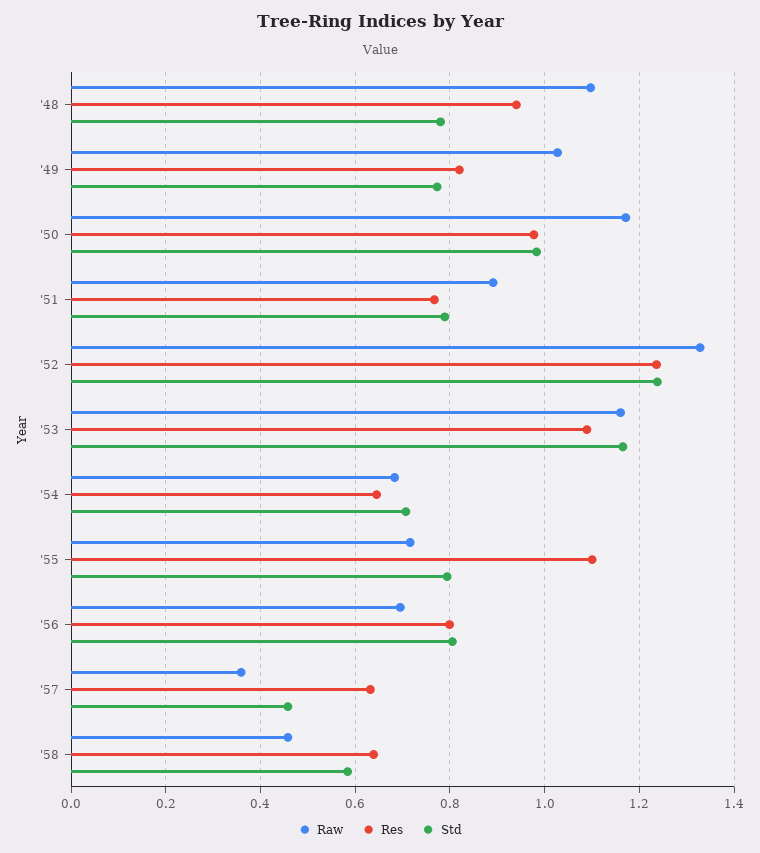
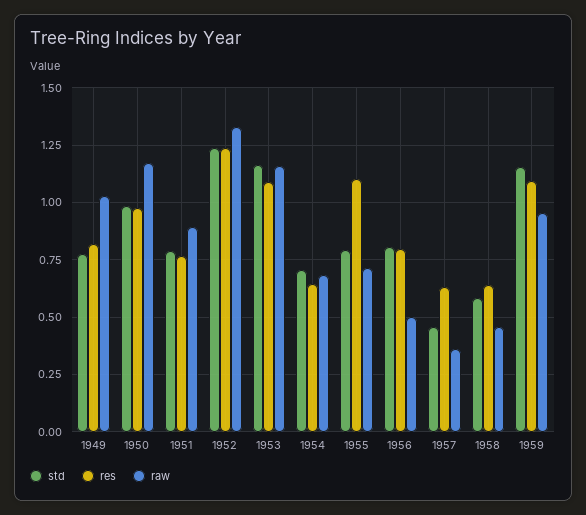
Raw, '48: 1.1 -> none
Res, '48: 0.94 -> none
Std, '48: 0.78 -> none
Raw, '56: 0.7 -> 0.5
Std, 1959: none -> 1.15
Res, 1959: none -> 1.1
Raw, 1959: none -> 0.95

